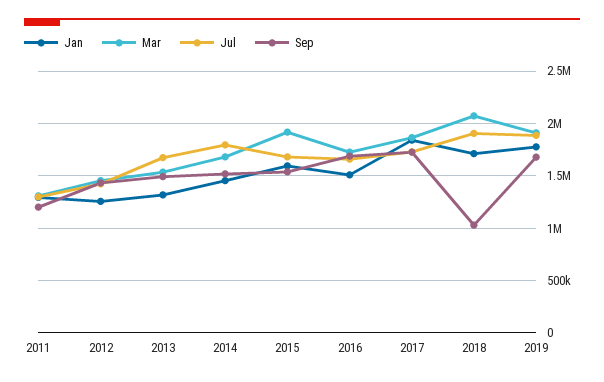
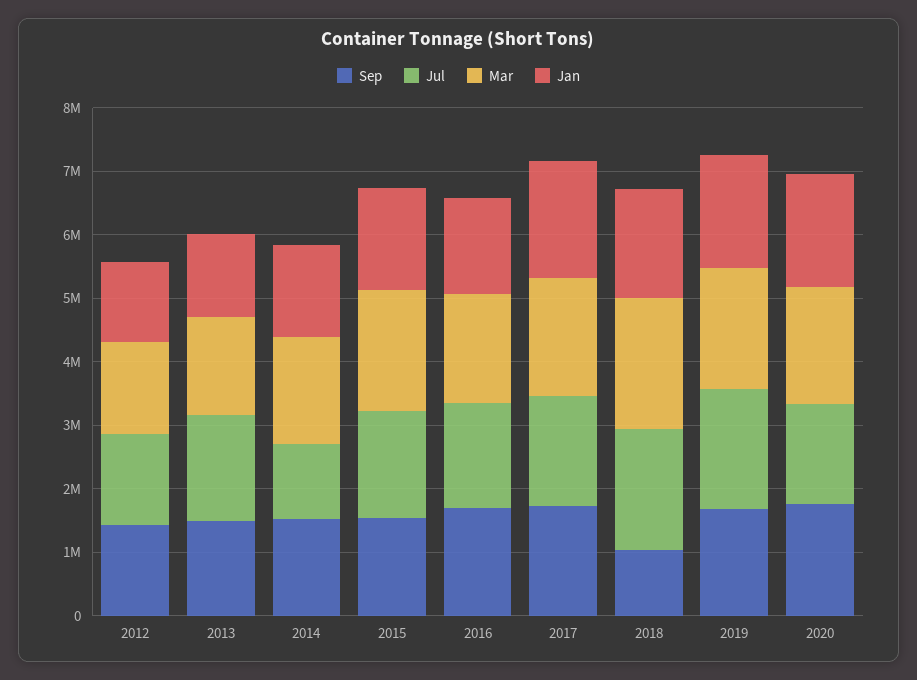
Jan, 2011: 1300000 -> none
Mar, 2011: 1300000 -> none
Jul, 2011: 1300000 -> none
Sep, 2011: 1200000 -> none
Jul, 2014: 1800000 -> 1200000
Sep, 2020: none -> 1800000
Jul, 2020: none -> 1600000
Mar, 2020: none -> 1800000
Jan, 2020: none -> 1800000

